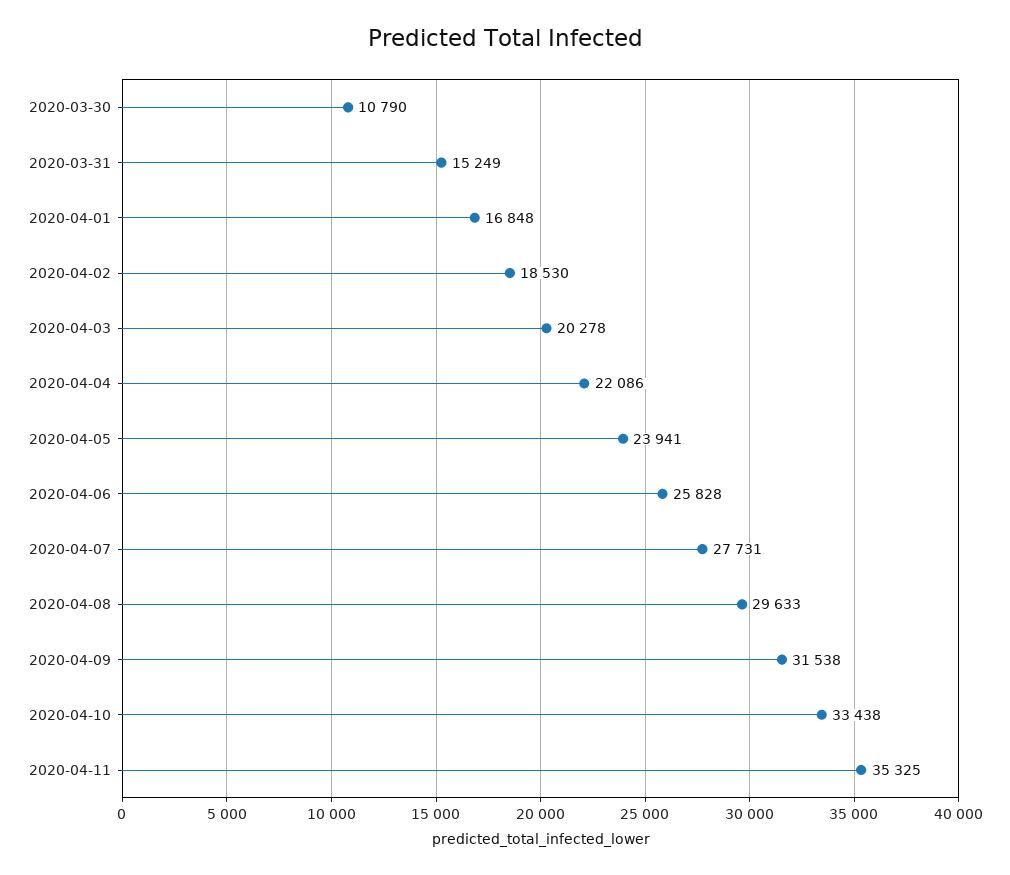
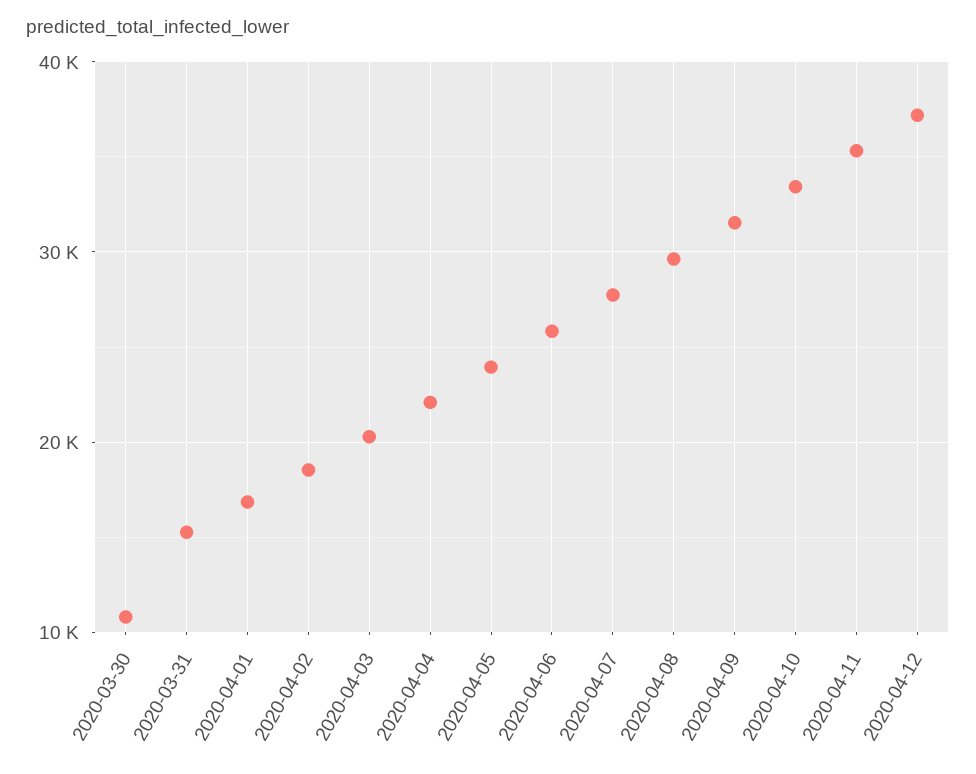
2020-04-12: none -> 37000

